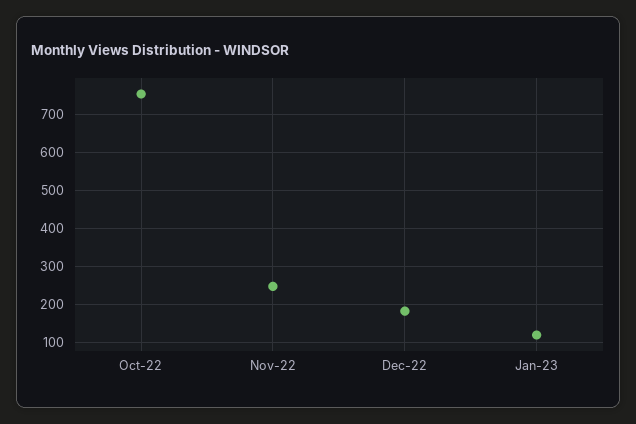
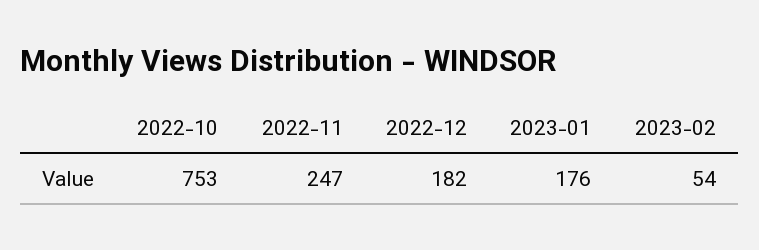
Jan-23: 120 -> 176
2023-02: none -> 54

